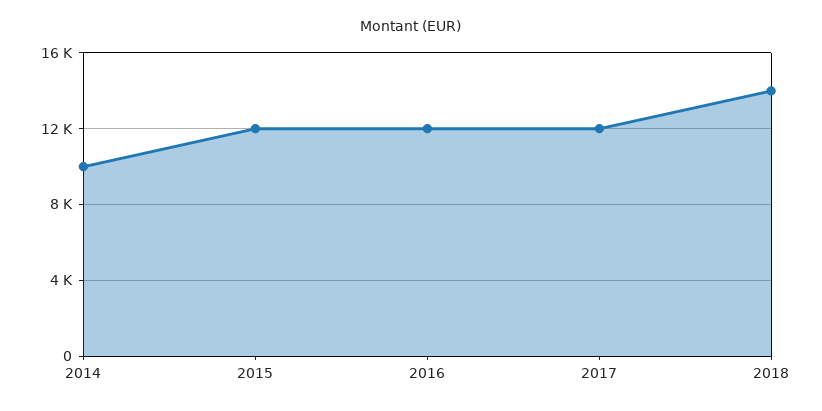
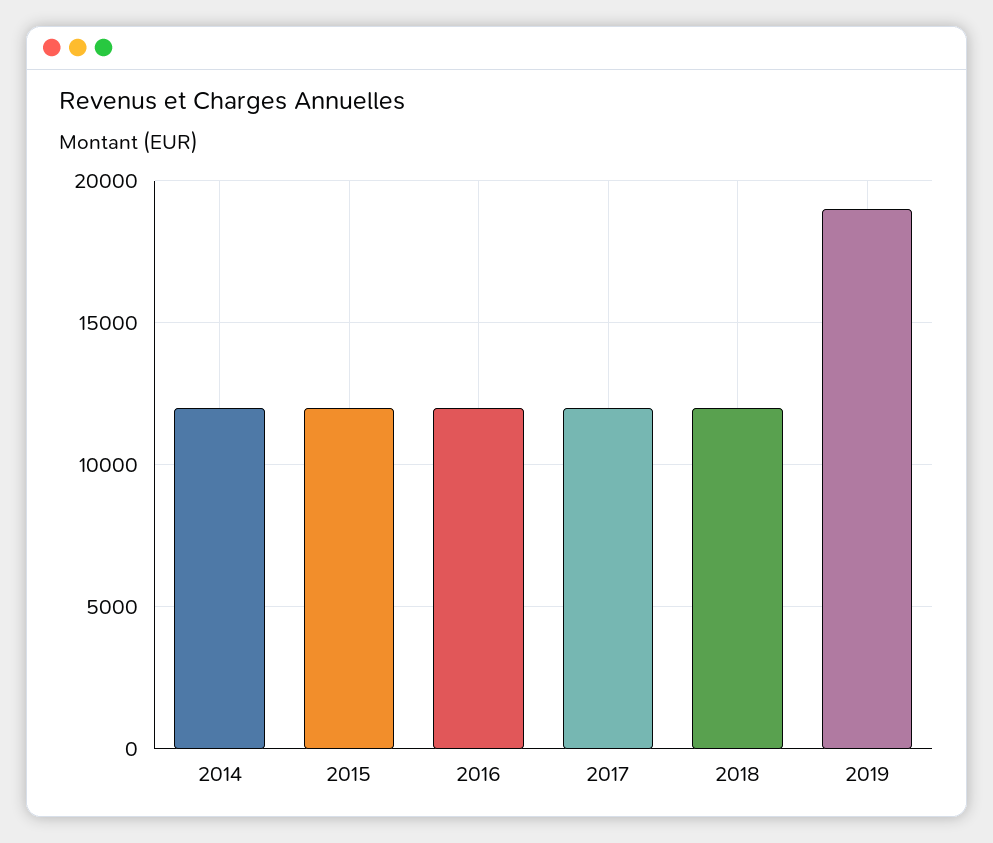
2014: 10000 -> 12000
2018: 14000 -> 12000
2019: none -> 19000

